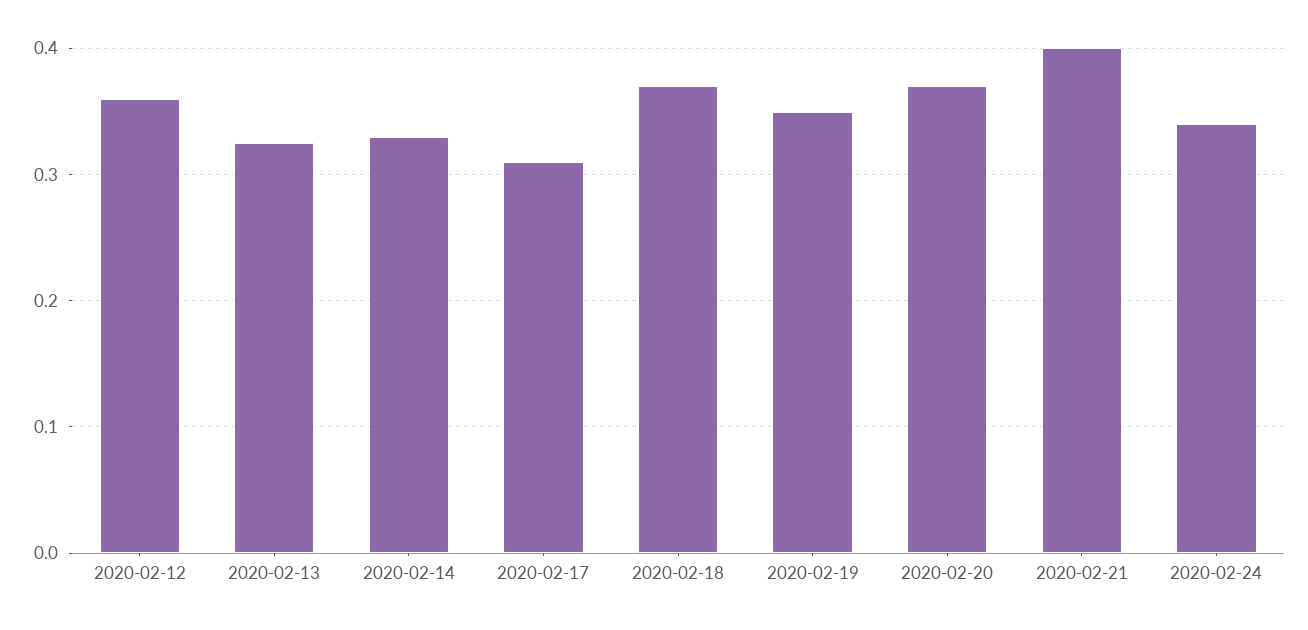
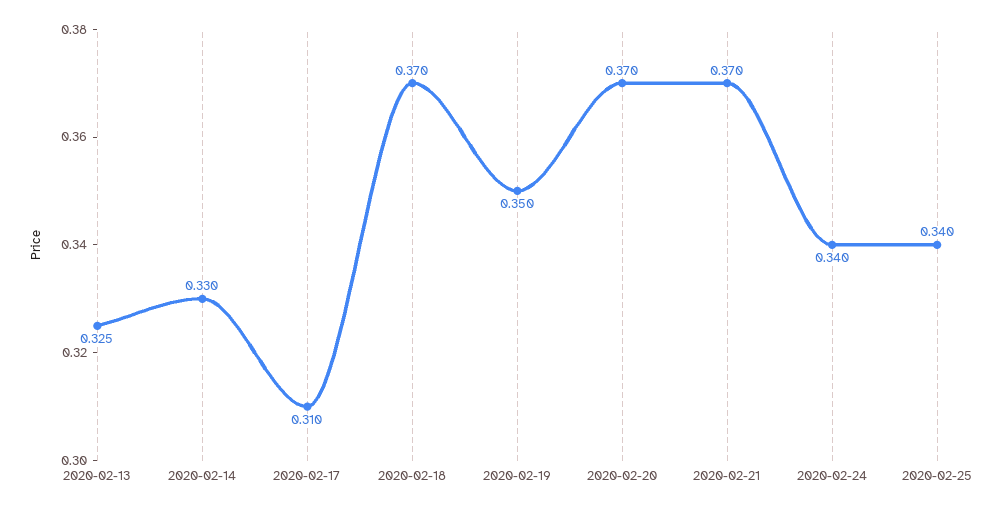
2020-02-12: 0.36 -> none
2020-02-21: 0.4 -> 0.37
2020-02-25: none -> 0.34

